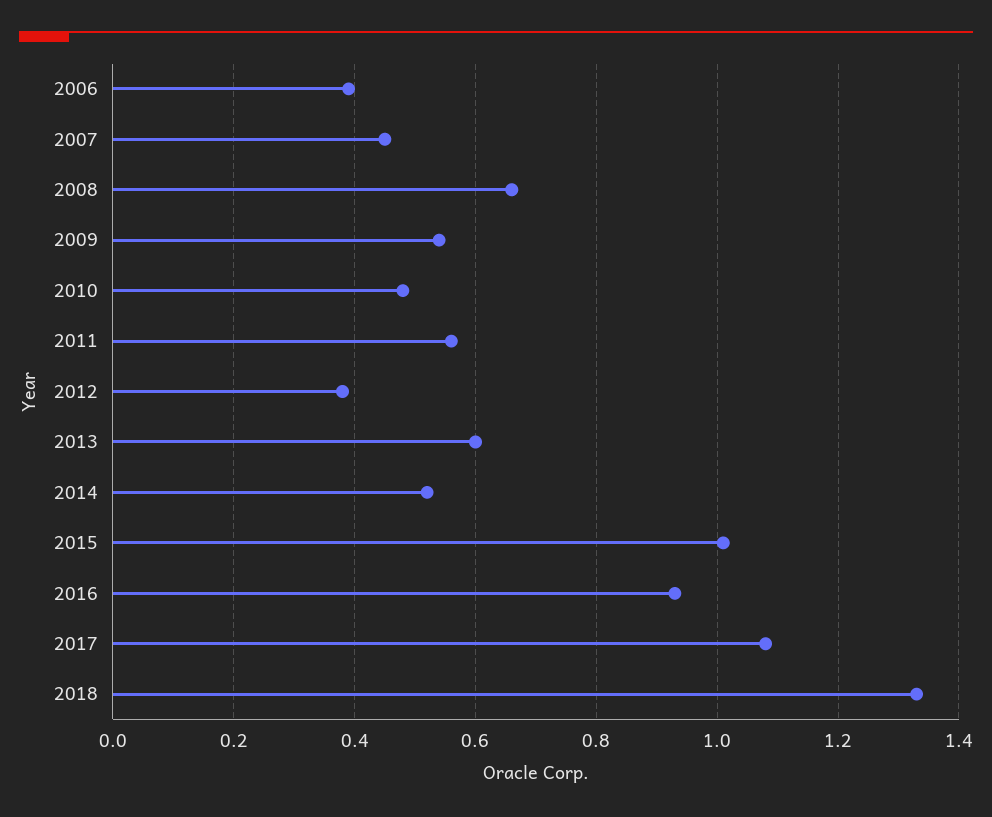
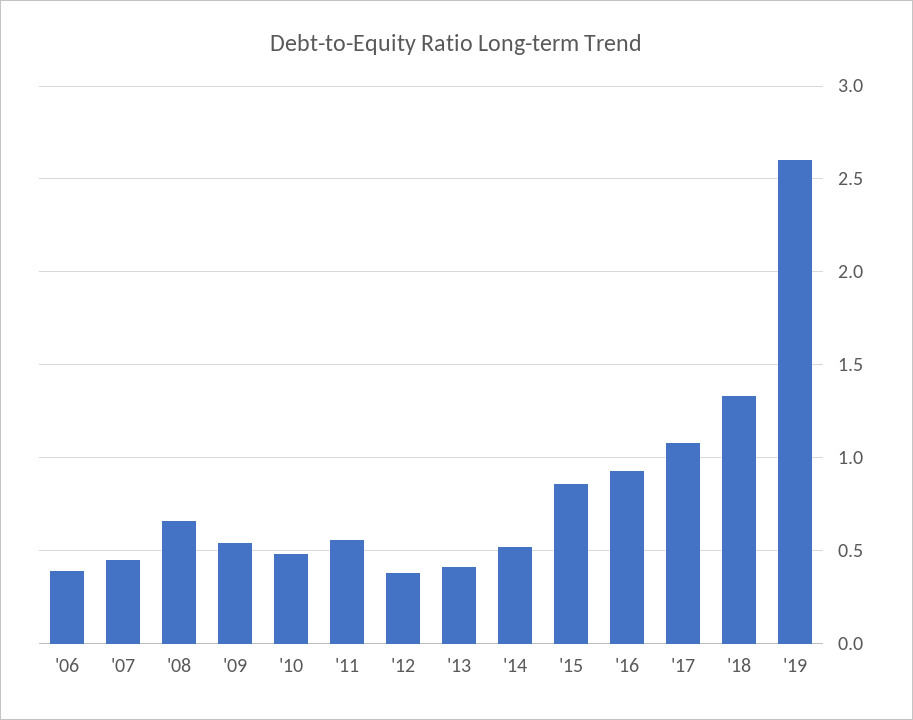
2013: 0.6 -> 0.4
2015: 1 -> 0.85
'19: none -> 2.6

